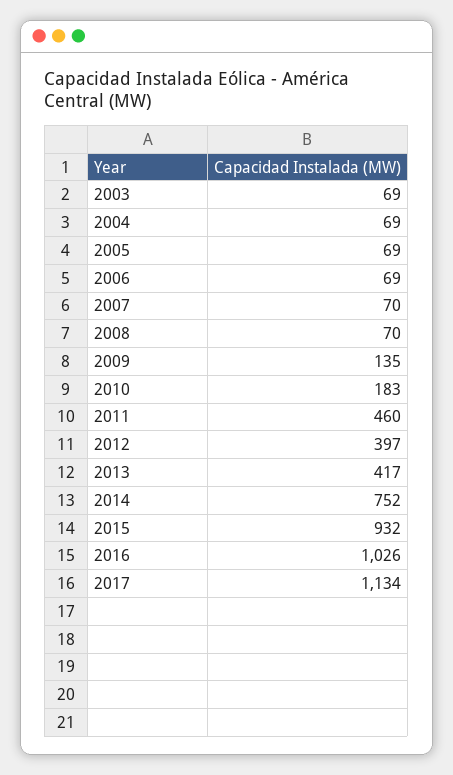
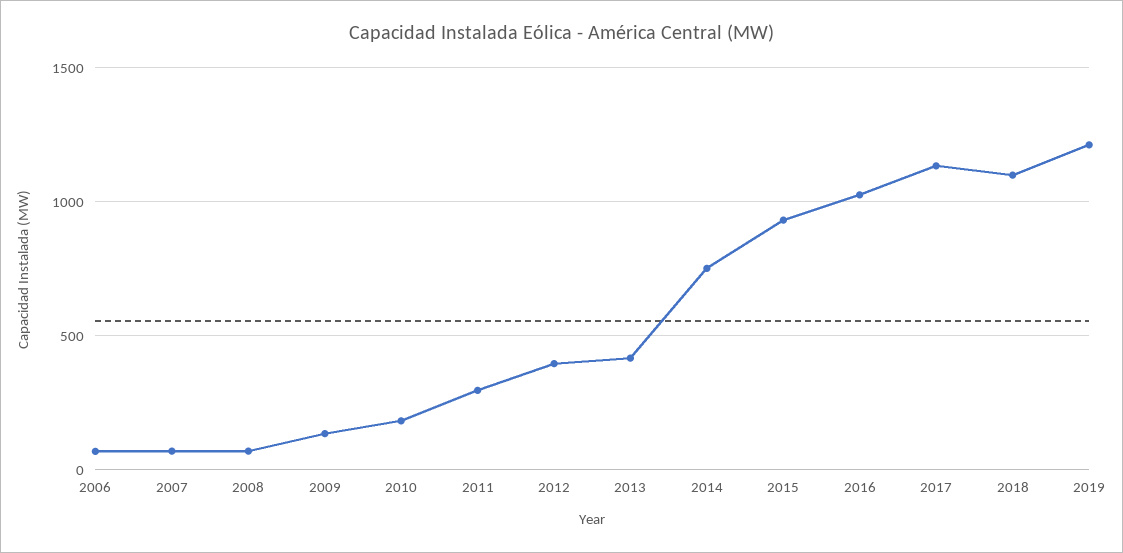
2003: 69 -> none
2004: 69 -> none
2005: 69 -> none
2011: 460 -> 300
2018: none -> 1100
2019: none -> 1200

